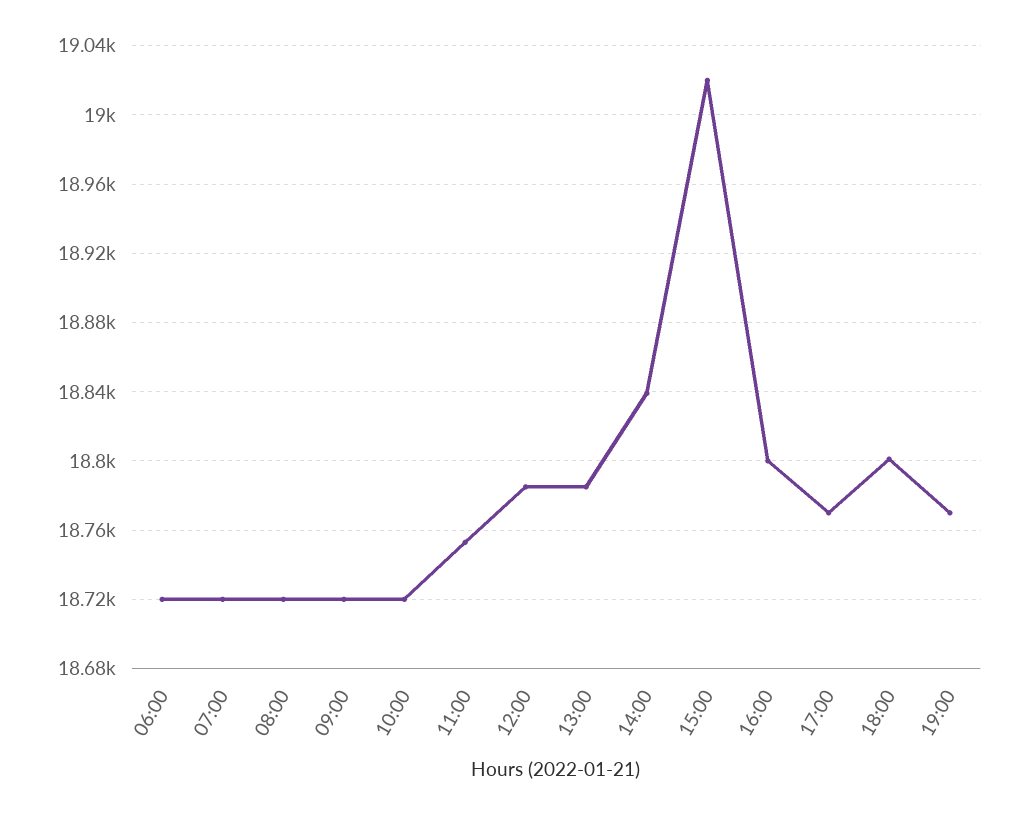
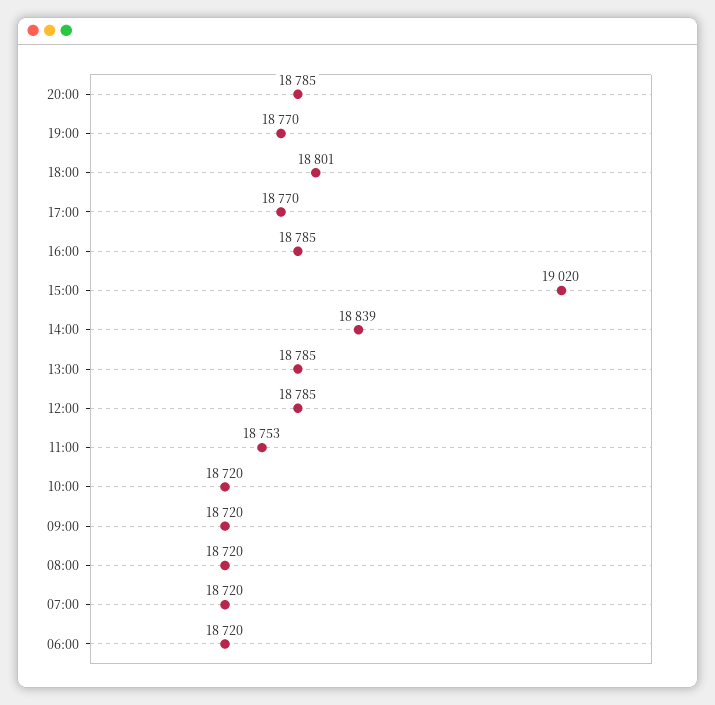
16:00: 18800 -> 18785
20:00: none -> 18785

